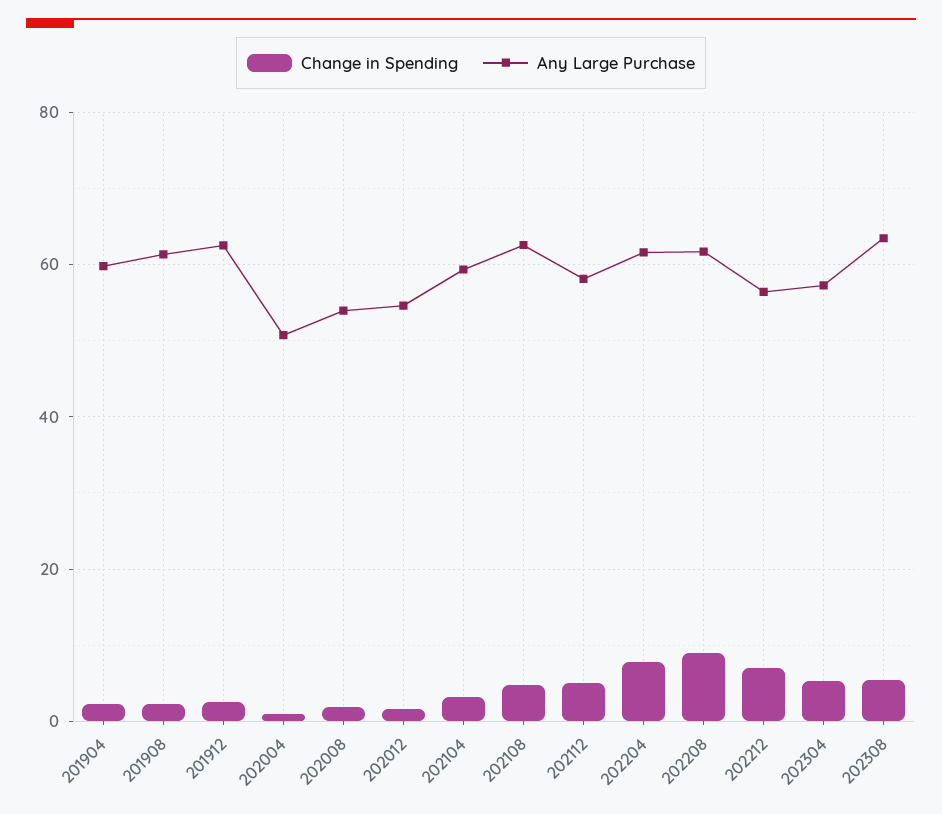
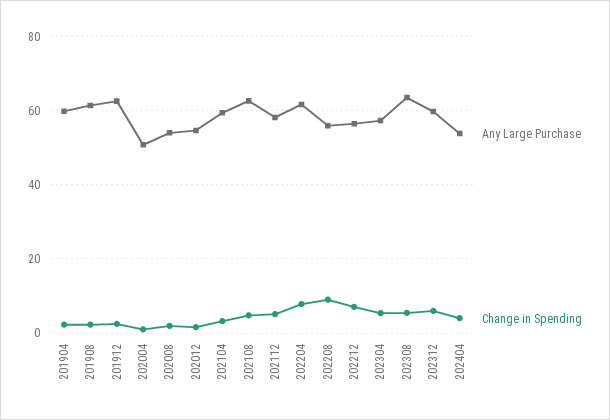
Any Large Purchase, 202208: 62 -> 56
Any Large Purchase, 202312: none -> 60
Change in Spending, 202312: none -> 6
Any Large Purchase, 202404: none -> 54
Change in Spending, 202404: none -> 4

